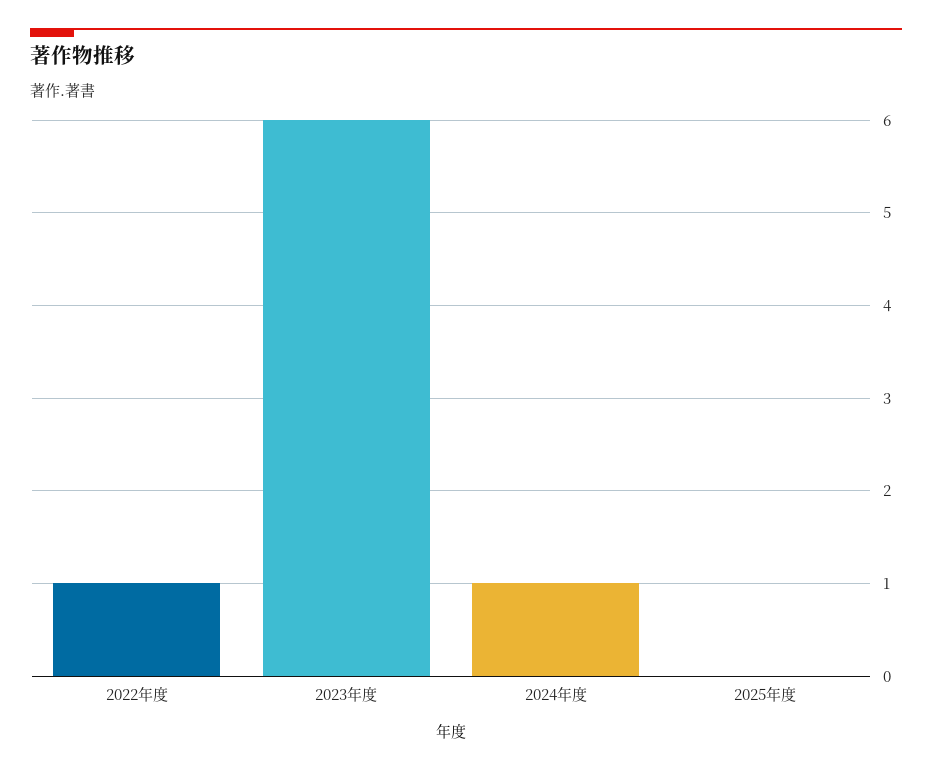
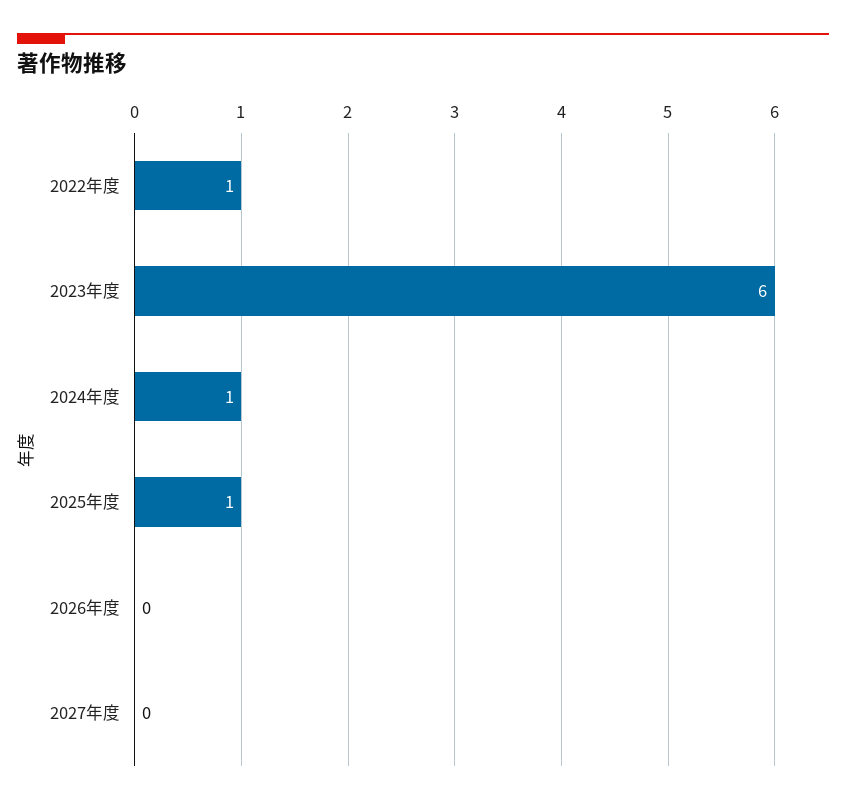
2025年度: 0 -> 1
2026年度: none -> 0
2027年度: none -> 0

